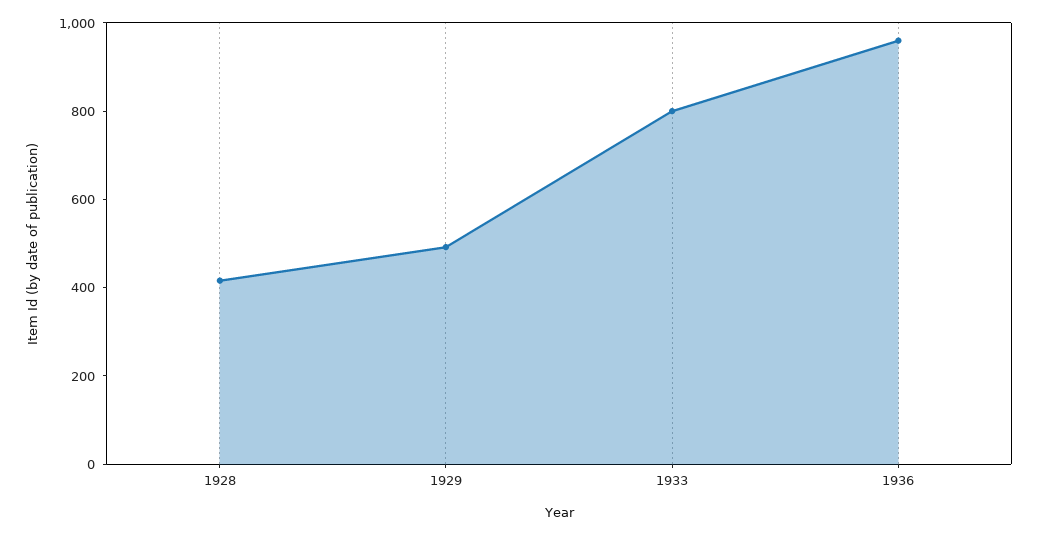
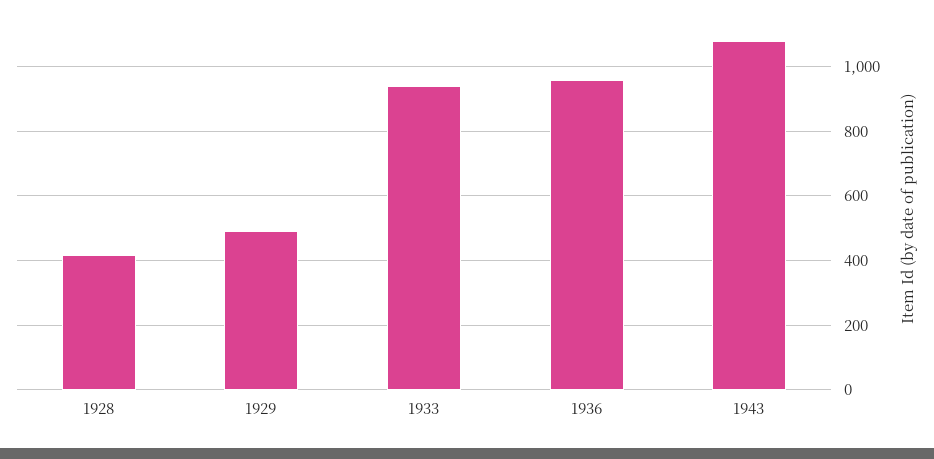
1933: 800 -> 940
1943: none -> 1080

